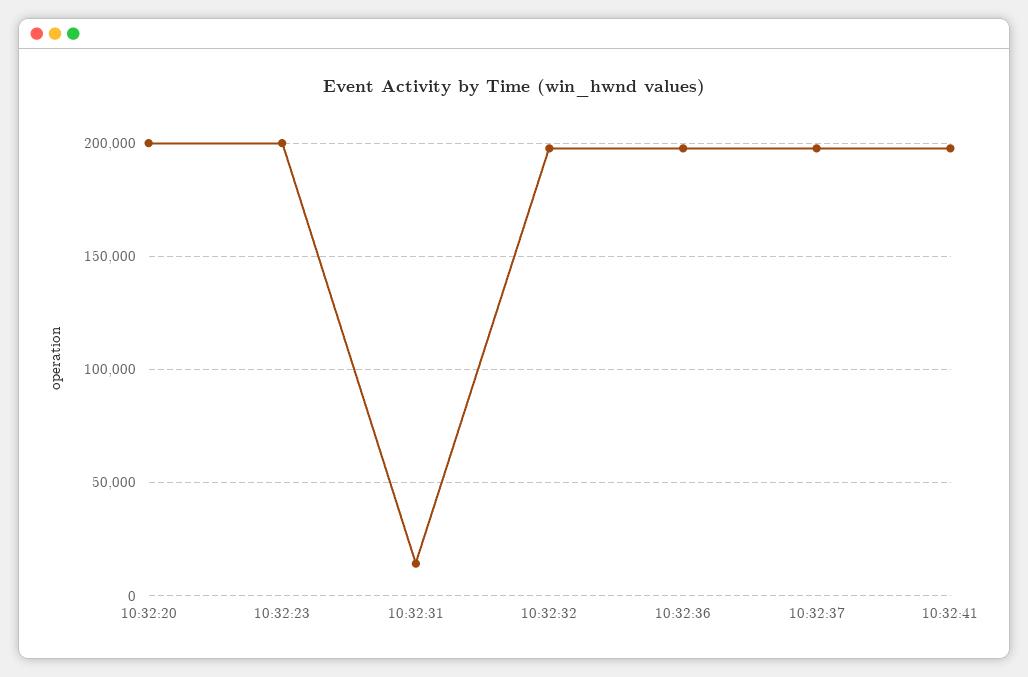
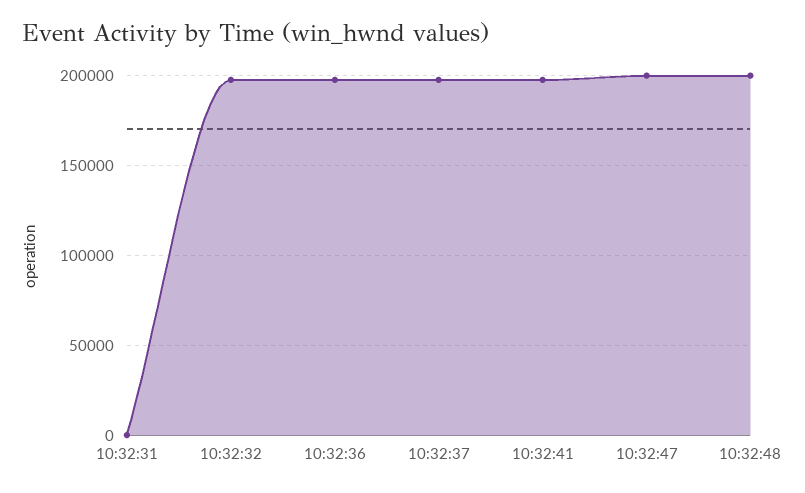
10:32:20: 200000 -> none
10:32:23: 200000 -> none
10:32:31: 15000 -> 0
10:32:47: none -> 200000
10:32:48: none -> 200000

